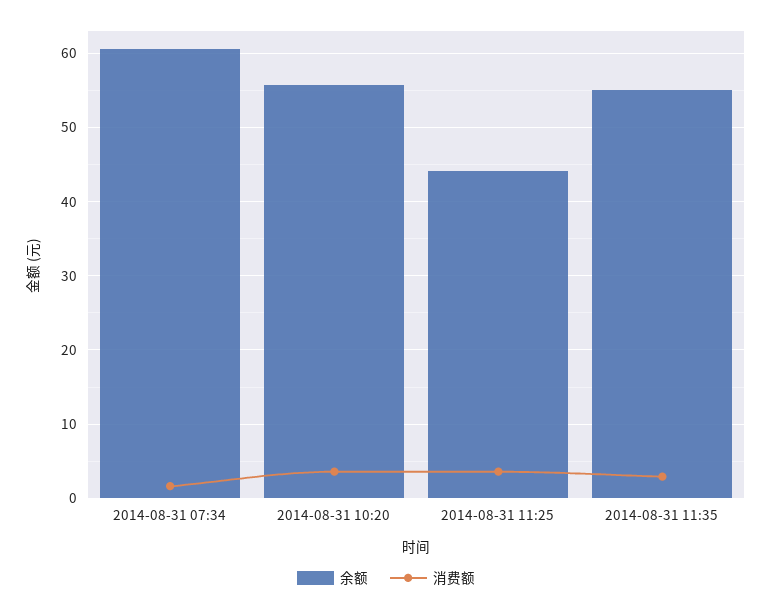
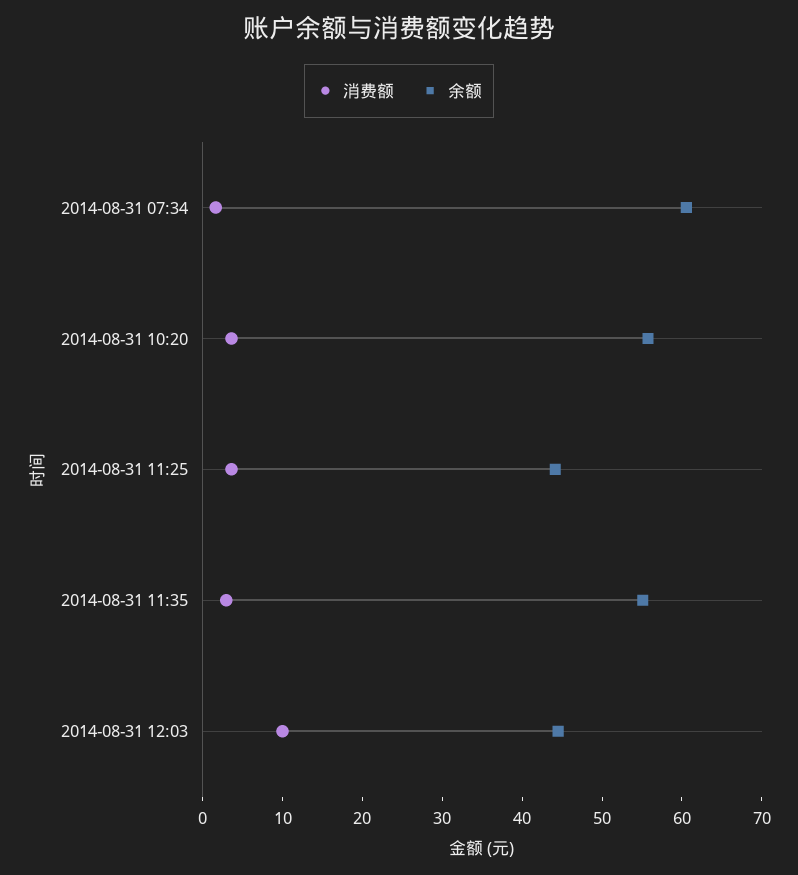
消费额, 2014-08-31 12:03: none -> 10
余额, 2014-08-31 12:03: none -> 44

